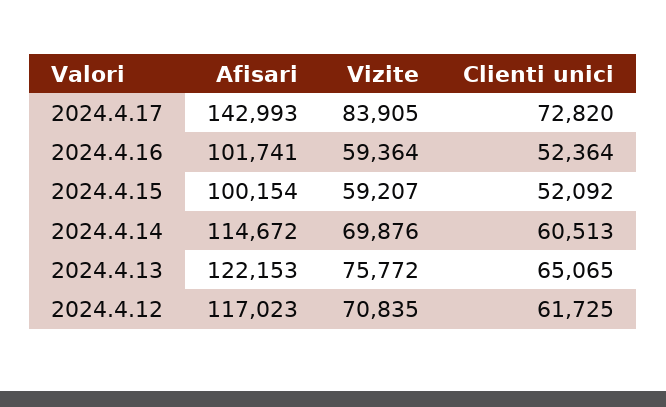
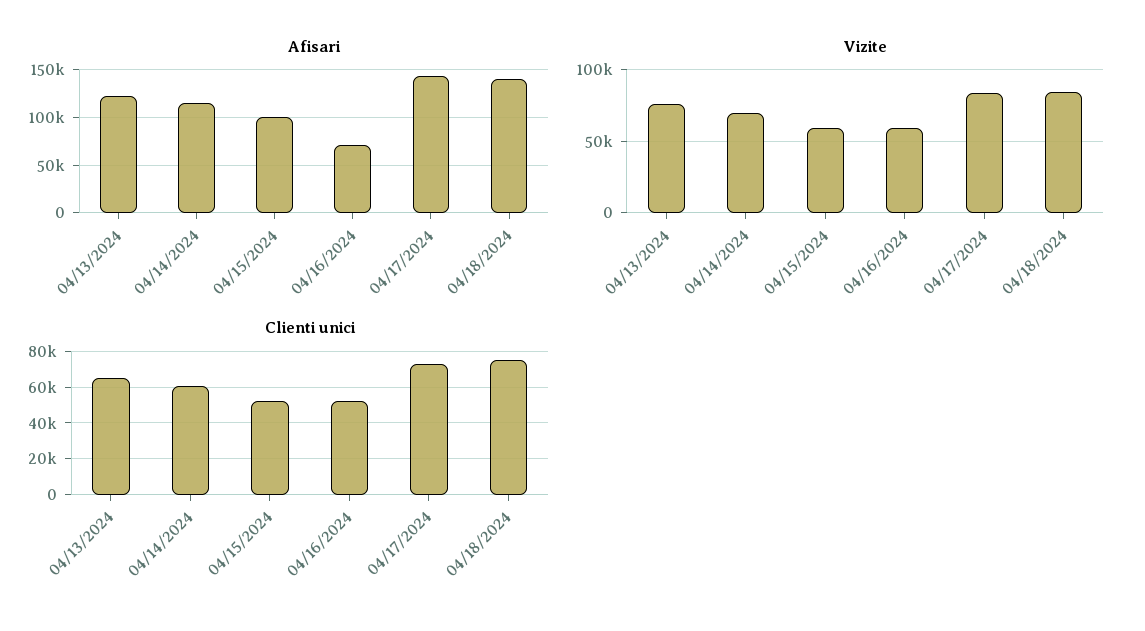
Afisari, 2024.4.16: 101741 -> 70000
Afisari, 2024.4.12: 117023 -> none
Vizite, 2024.4.12: 70835 -> none
Clienti unici, 2024.4.12: 61725 -> none
Afisari, 04/18/2024: none -> 140000
Vizite, 04/18/2024: none -> 85000
Clienti unici, 04/18/2024: none -> 75000

